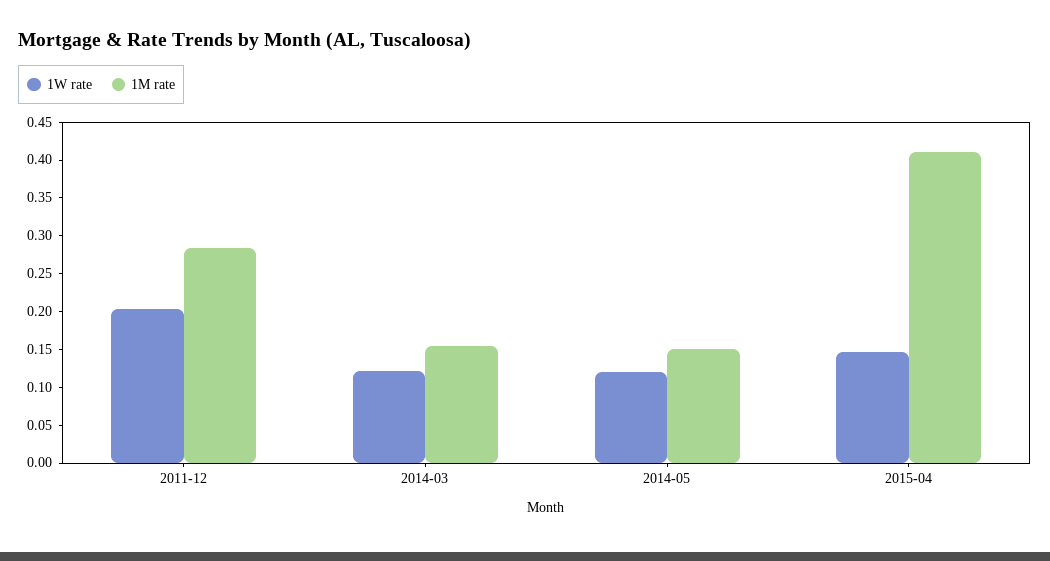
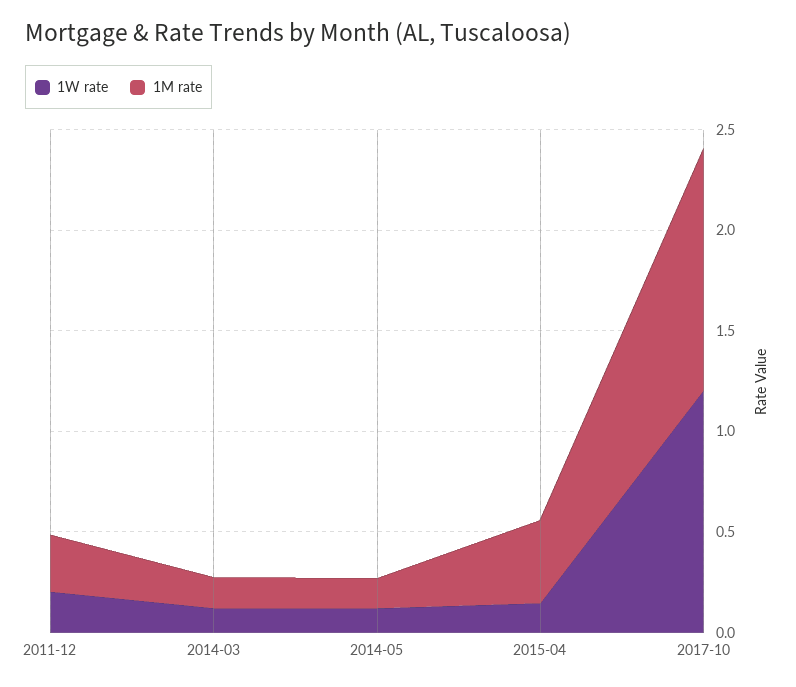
1W rate, 2017-10: none -> 1.2
1M rate, 2017-10: none -> 1.2

